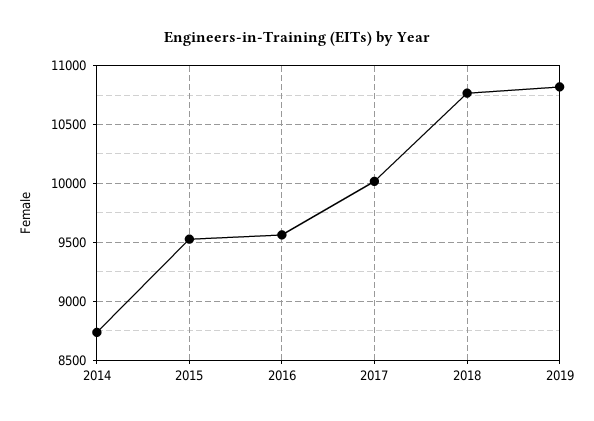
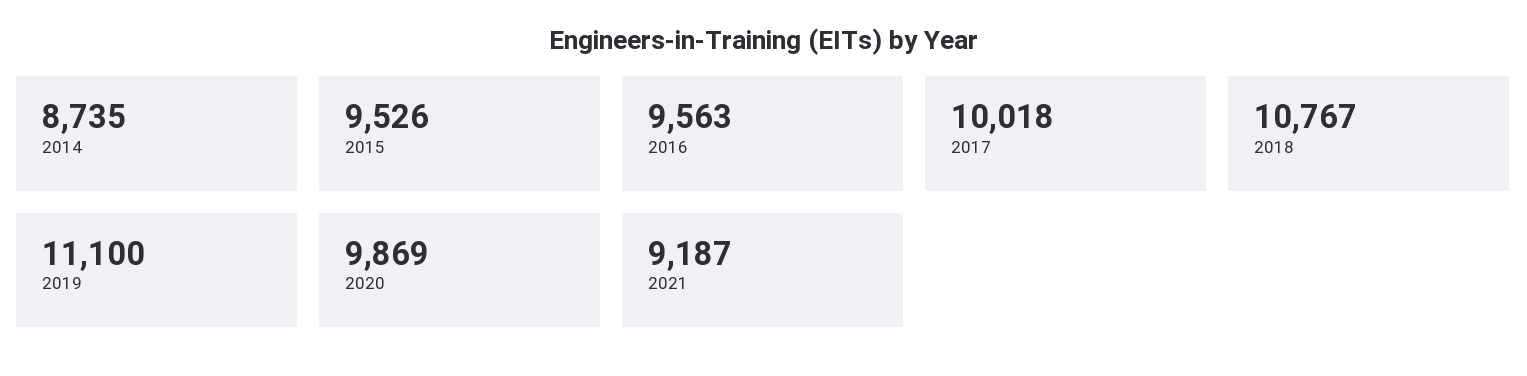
2019: 10800 -> 11100
2020: none -> 9869
2021: none -> 9187

